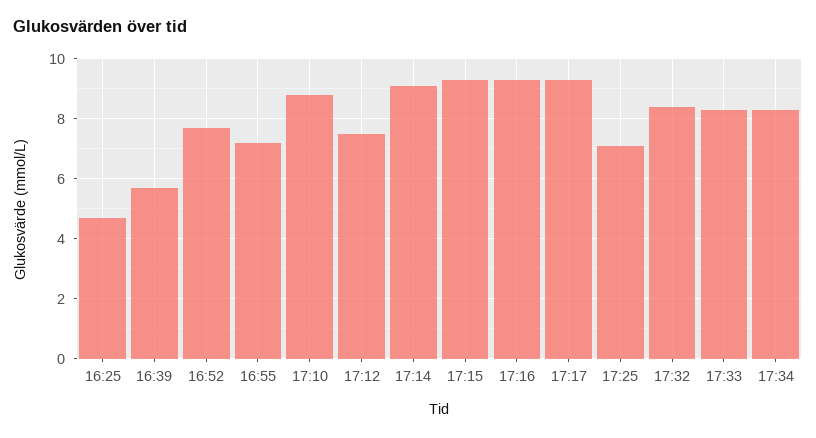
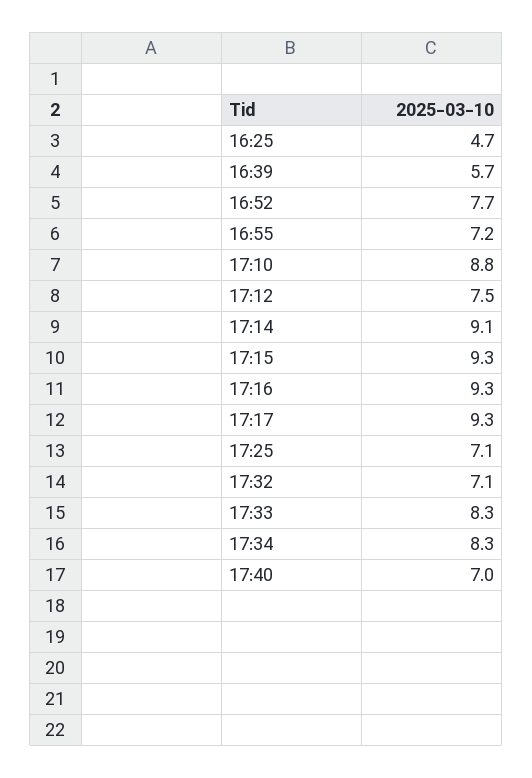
17:32: 8.5 -> 7.1
17:40: none -> 7

